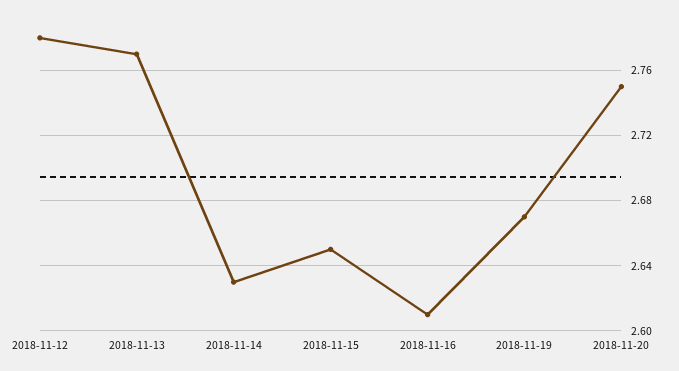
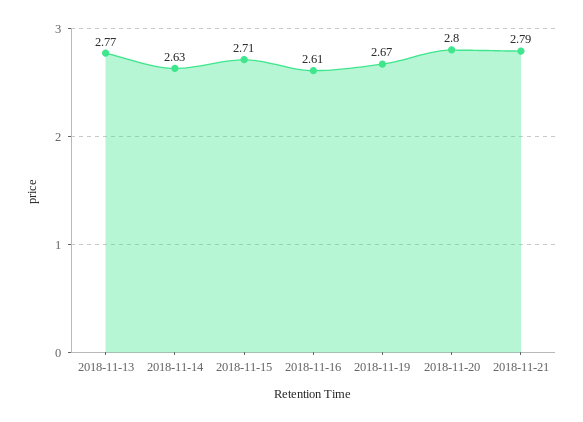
2018-11-12: 2.78 -> none
2018-11-15: 2.65 -> 2.71
2018-11-20: 2.75 -> 2.8
2018-11-21: none -> 2.79

